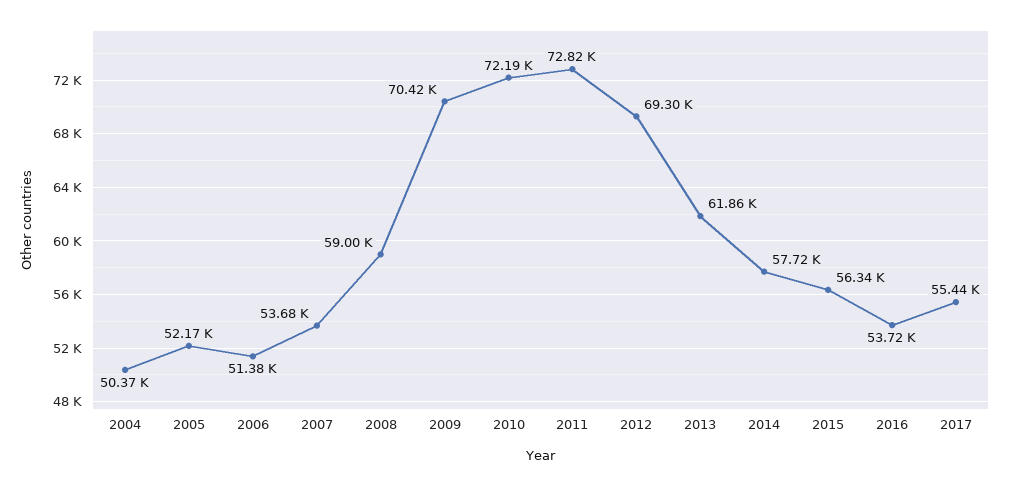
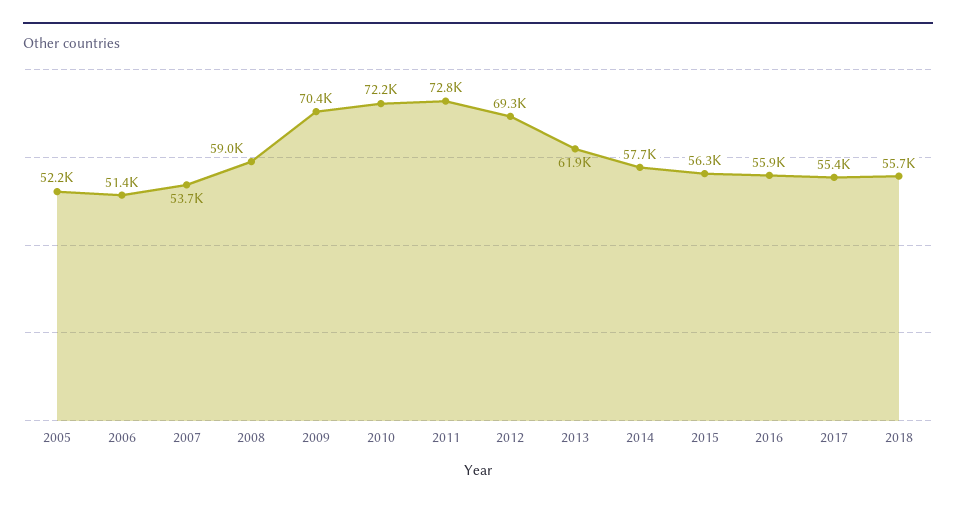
2004: 50370 -> none
2016: 53720 -> 55900
2018: none -> 55700

